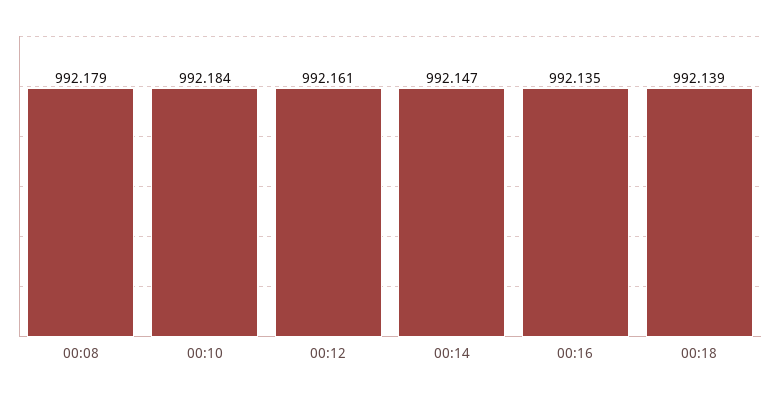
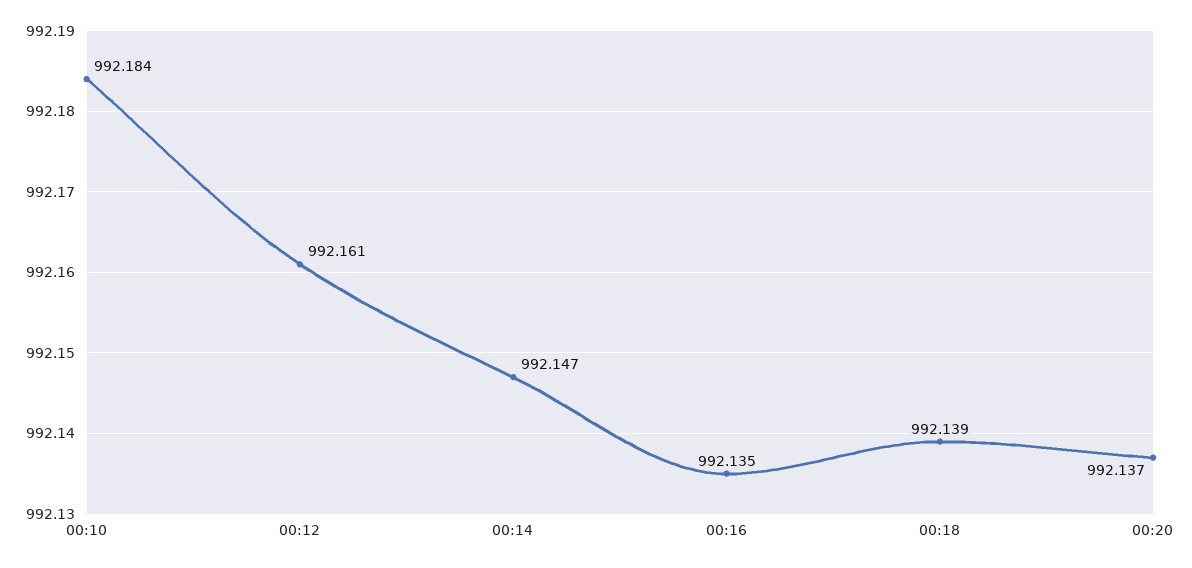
00:08: 992.179 -> none
00:20: none -> 992.137

